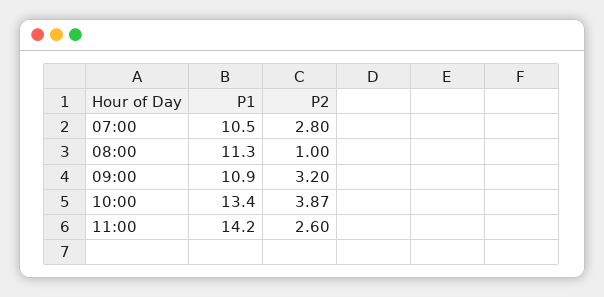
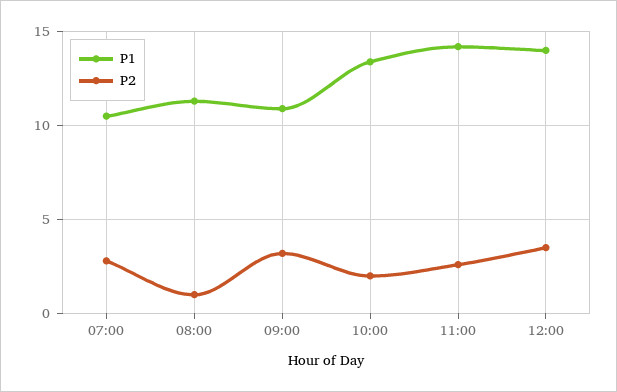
P2, 10:00: 3.87 -> 2
P1, 12:00: none -> 14
P2, 12:00: none -> 3.5

